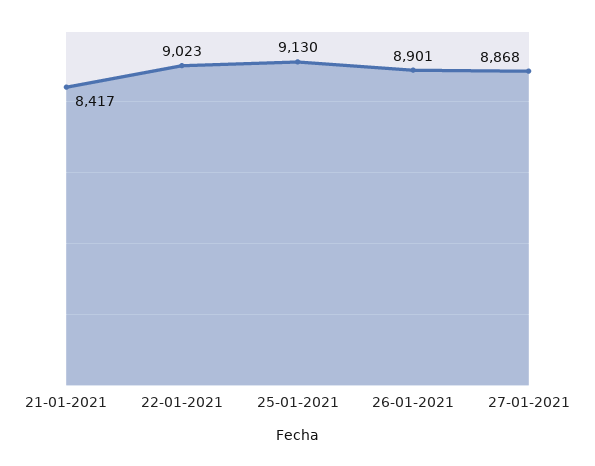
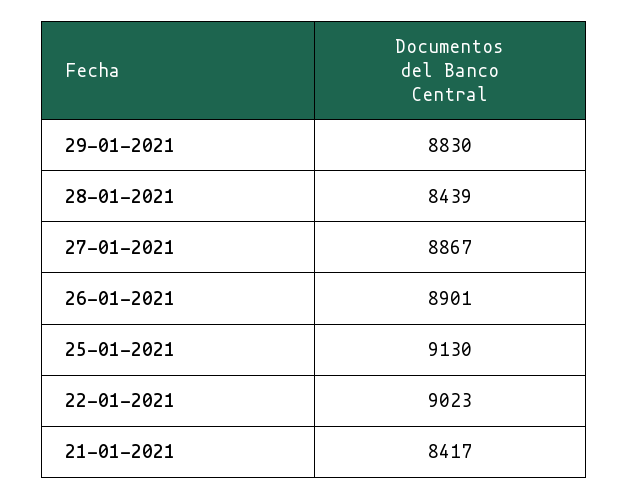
27-01-2021: 8868 -> 8867
29-01-2021: none -> 8830
28-01-2021: none -> 8439

